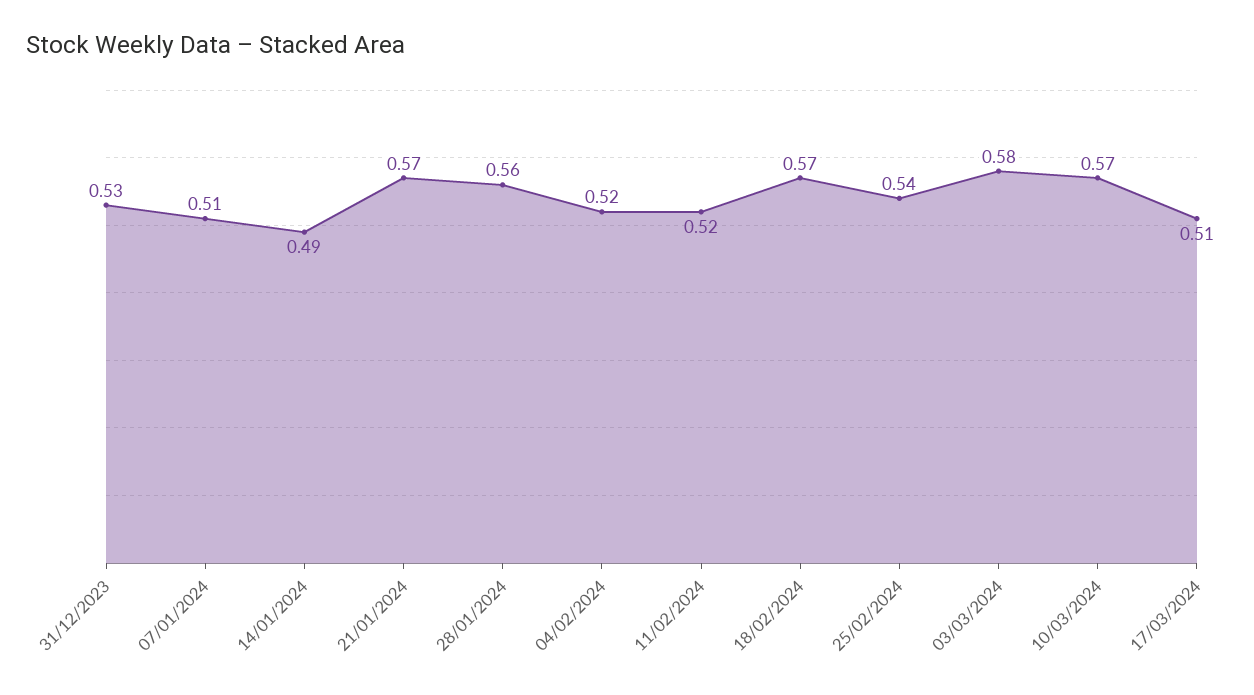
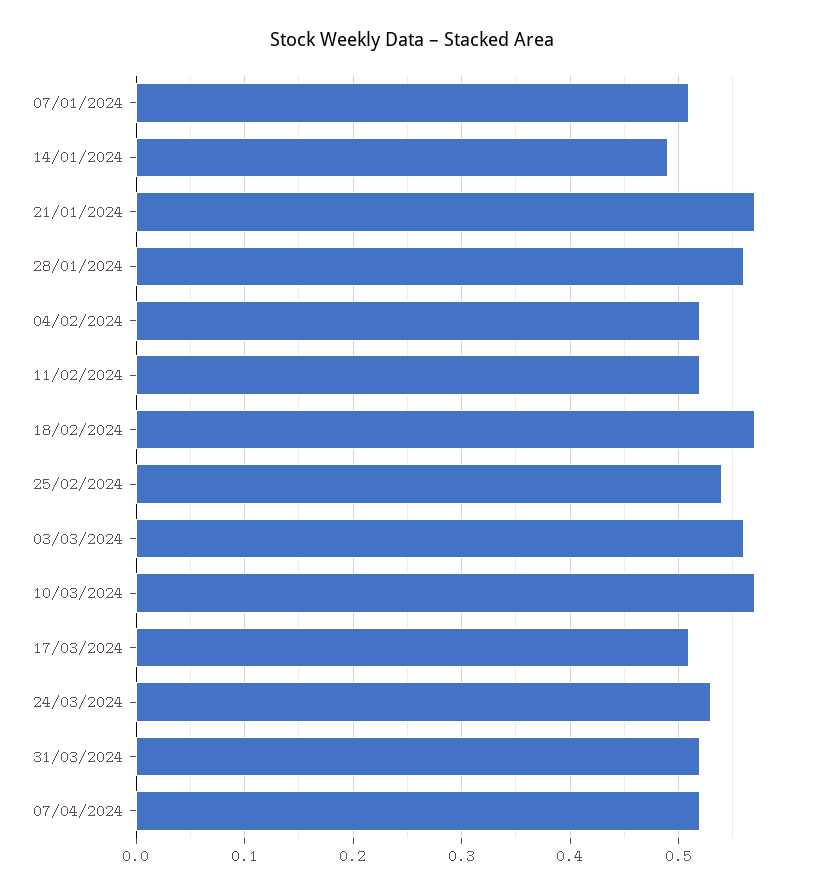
31/12/2023: 0.53 -> none
03/03/2024: 0.58 -> 0.56
24/03/2024: none -> 0.53
31/03/2024: none -> 0.52
07/04/2024: none -> 0.52

